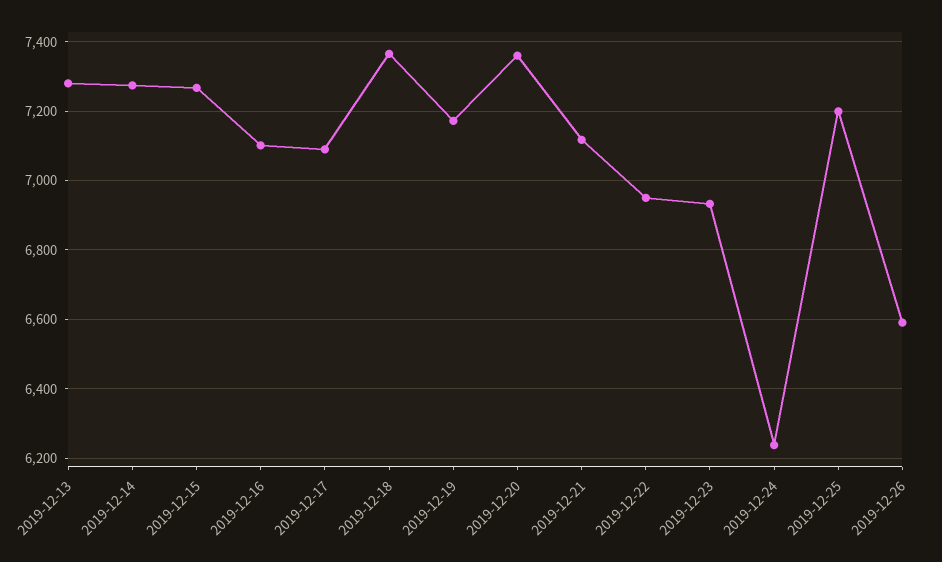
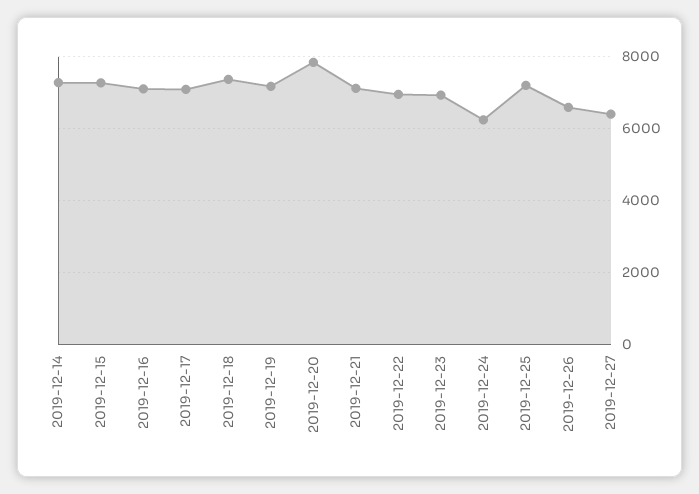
2019-12-13: 7280 -> none
2019-12-20: 7360 -> 7800
2019-12-27: none -> 6400

